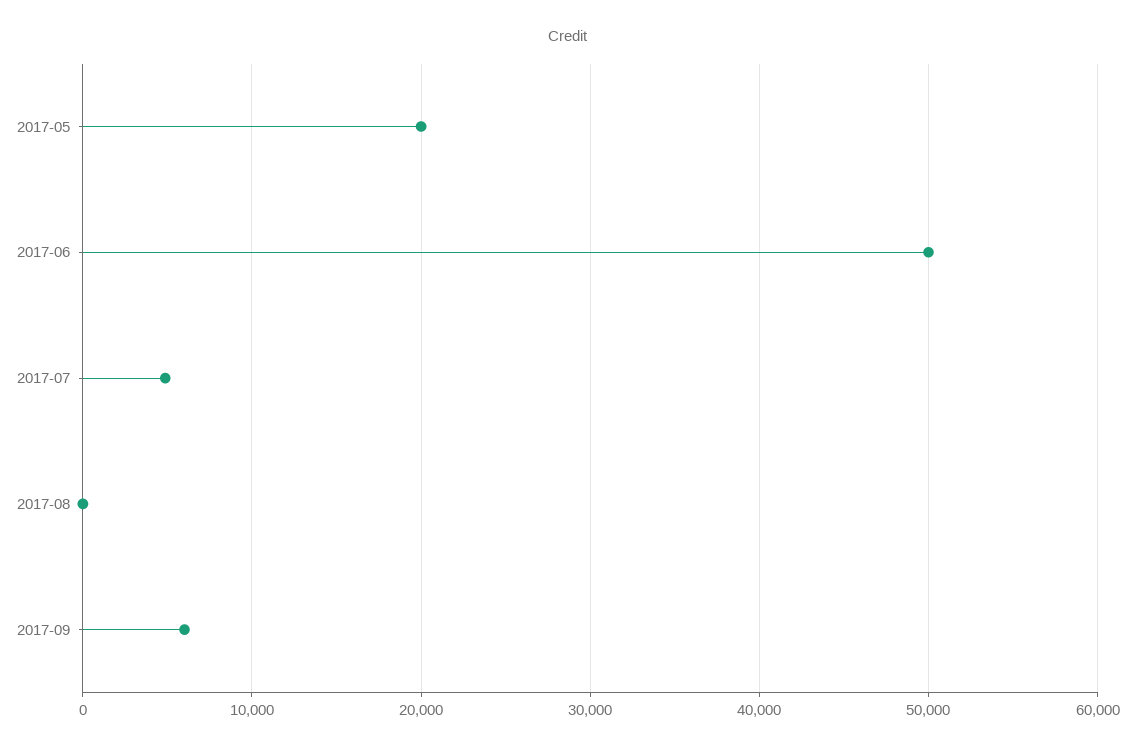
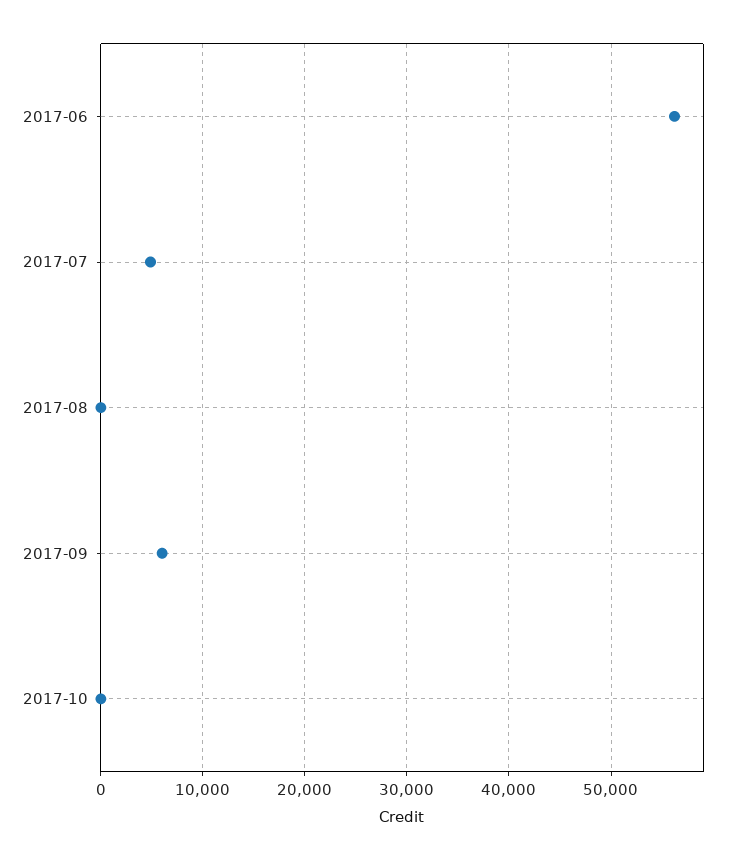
2017-05: 20000 -> none
2017-06: 50000 -> 56000
2017-10: none -> 0

